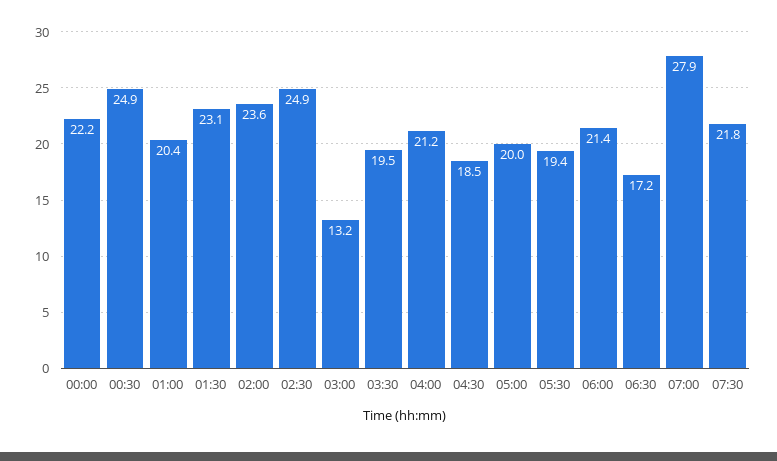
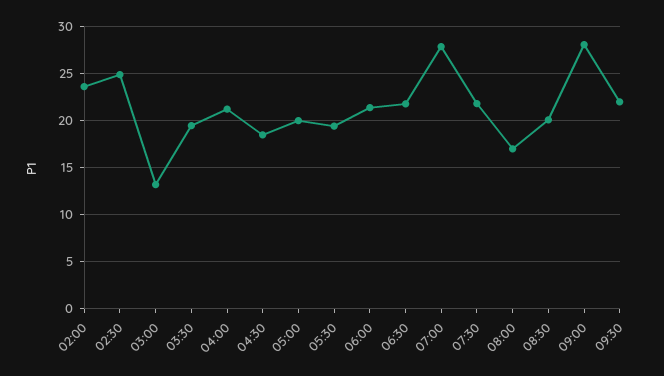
00:00: 22.2 -> none
00:30: 24.9 -> none
01:00: 20.4 -> none
01:30: 23.1 -> none
06:30: 17.2 -> 22
08:00: none -> 17
08:30: none -> 20
09:00: none -> 28
09:30: none -> 22

